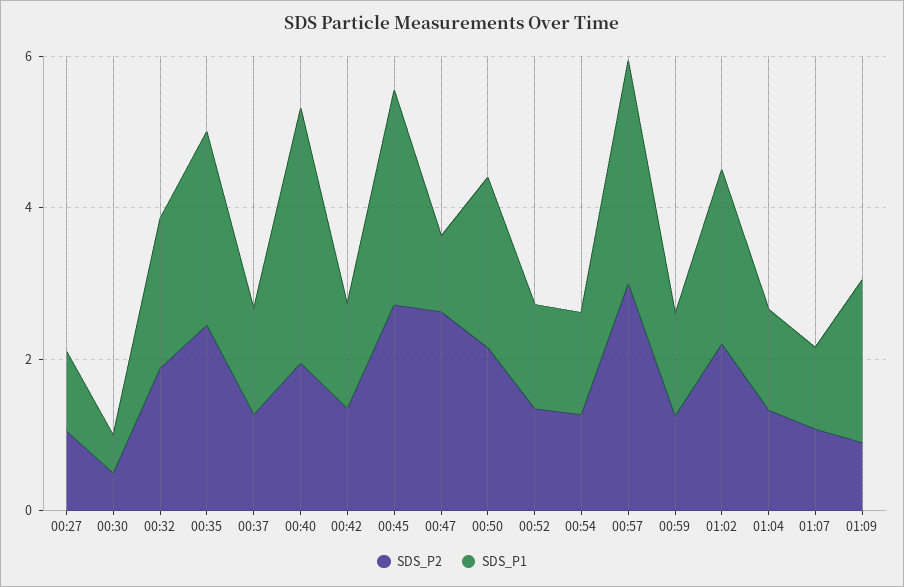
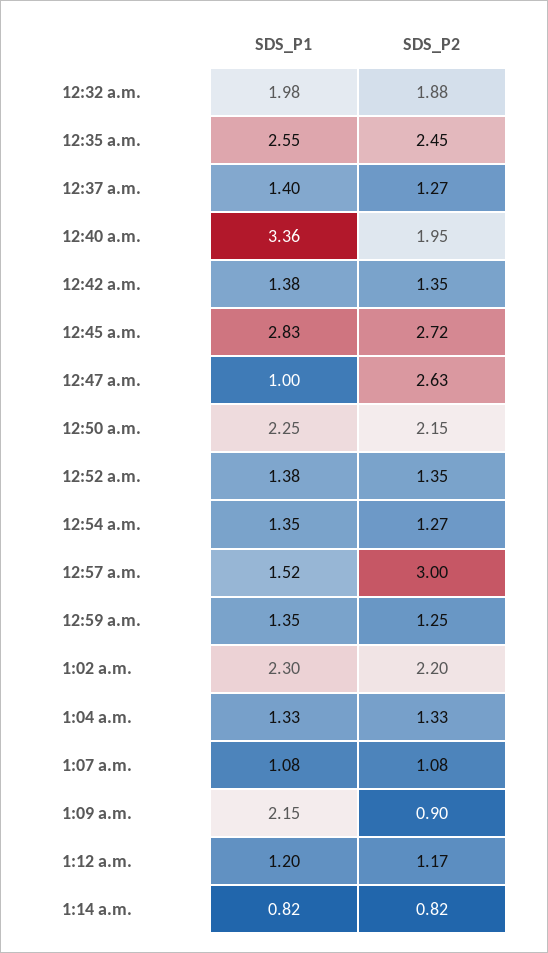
SDS_P2, 00:27: 1 -> none
SDS_P1, 00:27: 1 -> none
SDS_P2, 00:30: 0.5 -> none
SDS_P1, 00:30: 0.5 -> none
SDS_P1, 00:57: 3 -> 1.52
SDS_P1, 1:12 a.m.: none -> 1.2
SDS_P2, 1:12 a.m.: none -> 1.17
SDS_P1, 1:14 a.m.: none -> 0.82
SDS_P2, 1:14 a.m.: none -> 0.82

